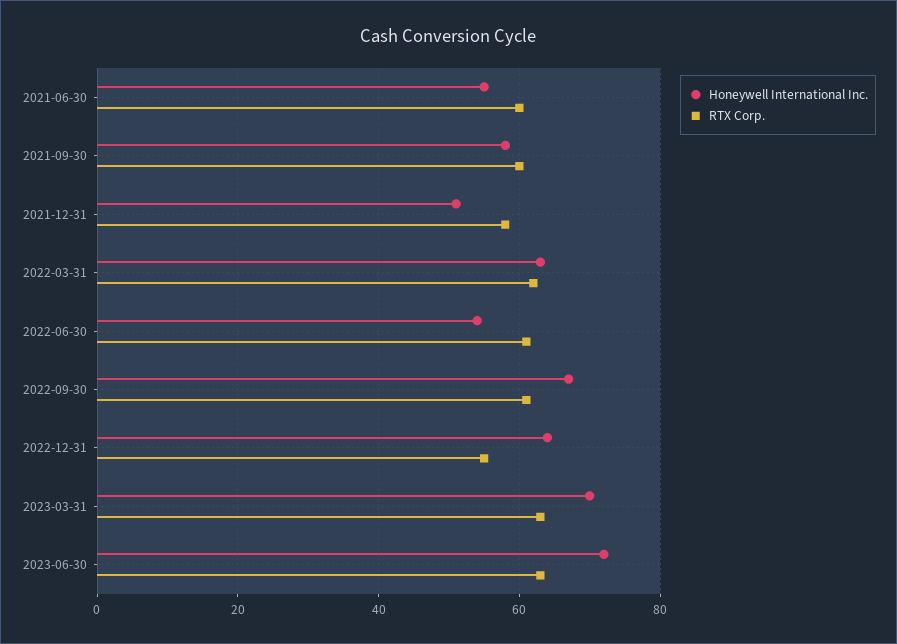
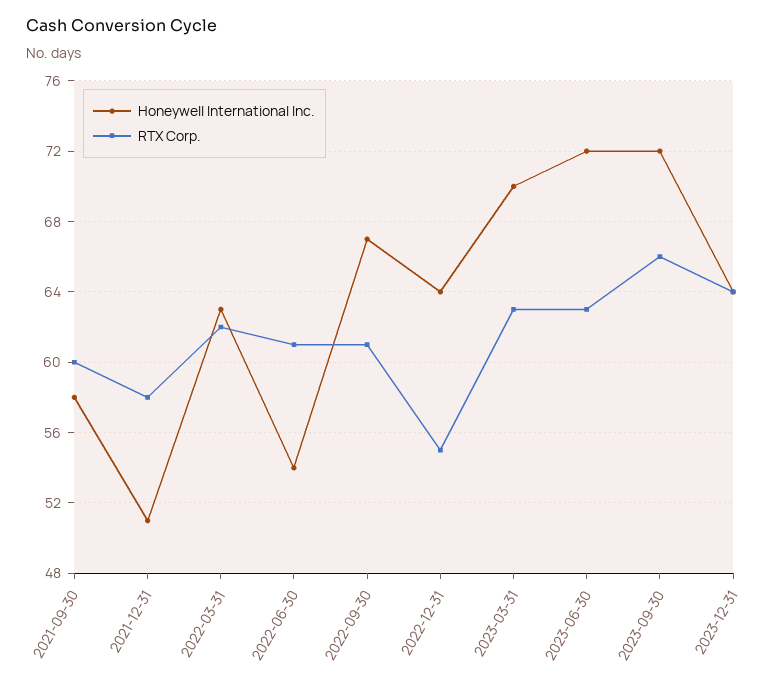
Honeywell International Inc., 2021-06-30: 55 -> none
RTX Corp., 2021-06-30: 60 -> none
Honeywell International Inc., 2023-09-30: none -> 72
RTX Corp., 2023-09-30: none -> 66
Honeywell International Inc., 2023-12-31: none -> 64
RTX Corp., 2023-12-31: none -> 64

